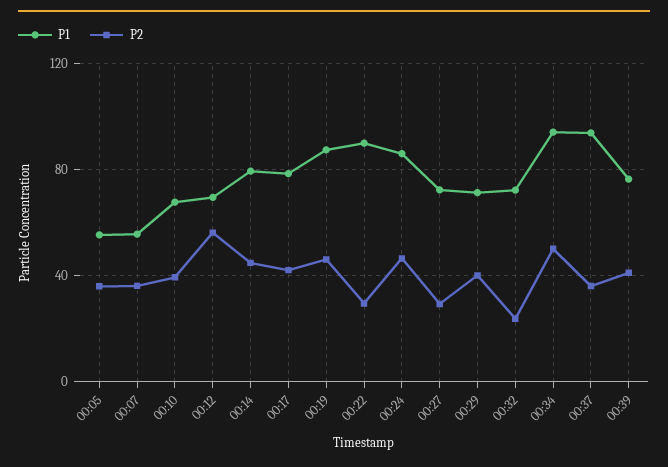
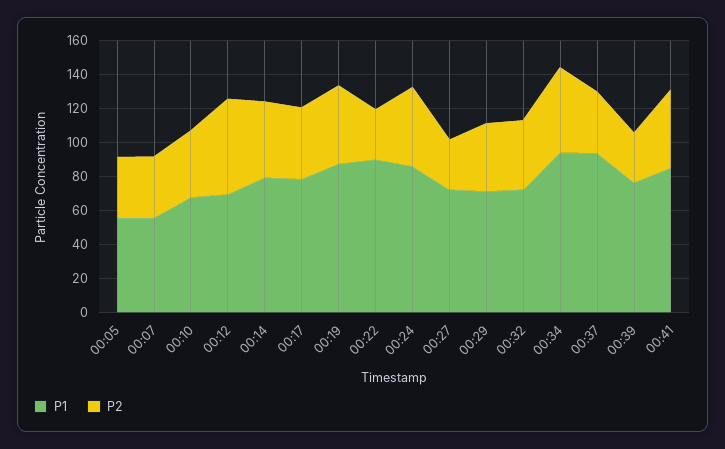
P2, 00:32: 25 -> 40
P2, 00:39: 40 -> 30
P1, 00:41: none -> 85
P2, 00:41: none -> 45

